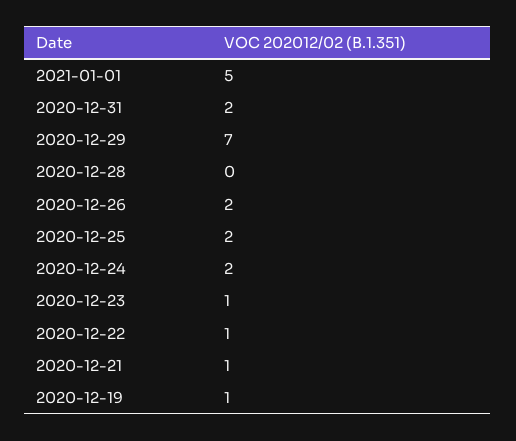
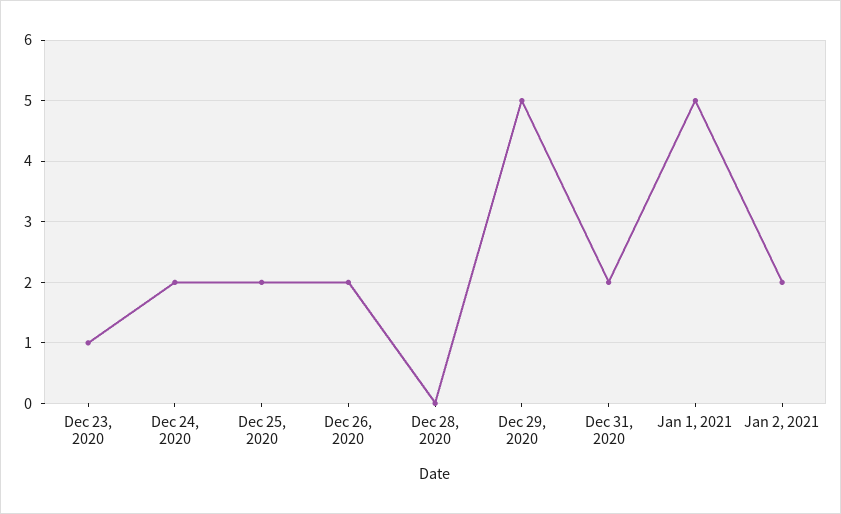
2020-12-29: 7 -> 5
2020-12-22: 1 -> none
2020-12-21: 1 -> none
2020-12-19: 1 -> none
Jan 2, 2021: none -> 2

